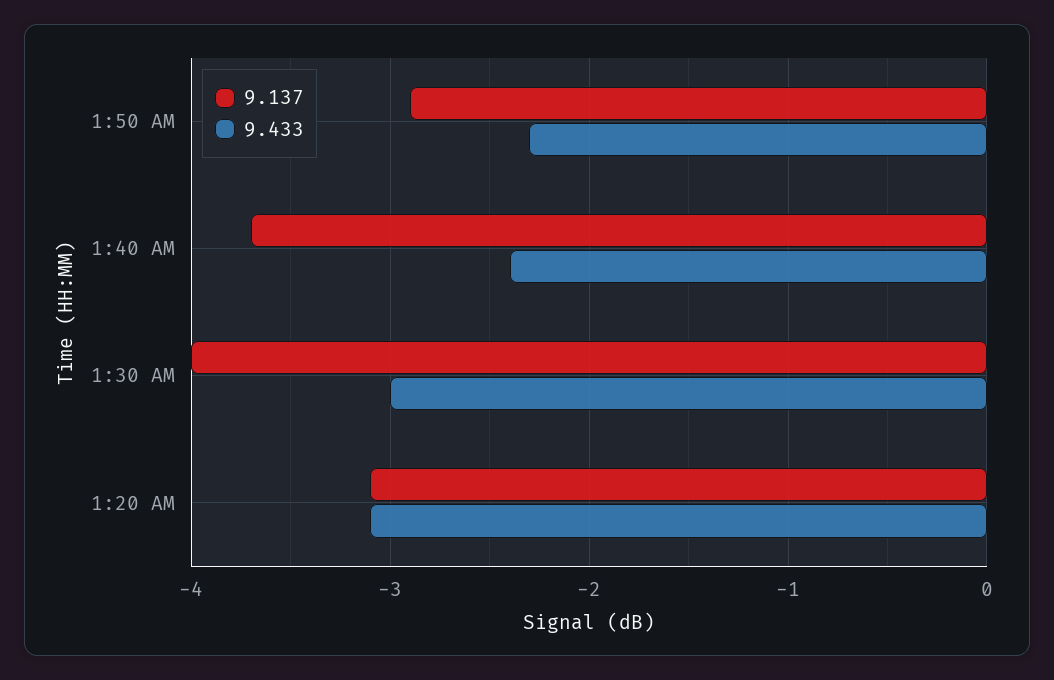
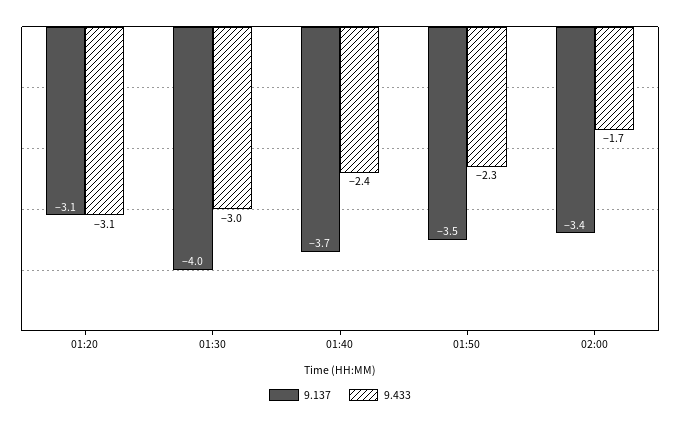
9.137, 1:50 AM: -2.9 -> -3.5
9.137, 02:00: none -> -3.4
9.433, 02:00: none -> -1.7

